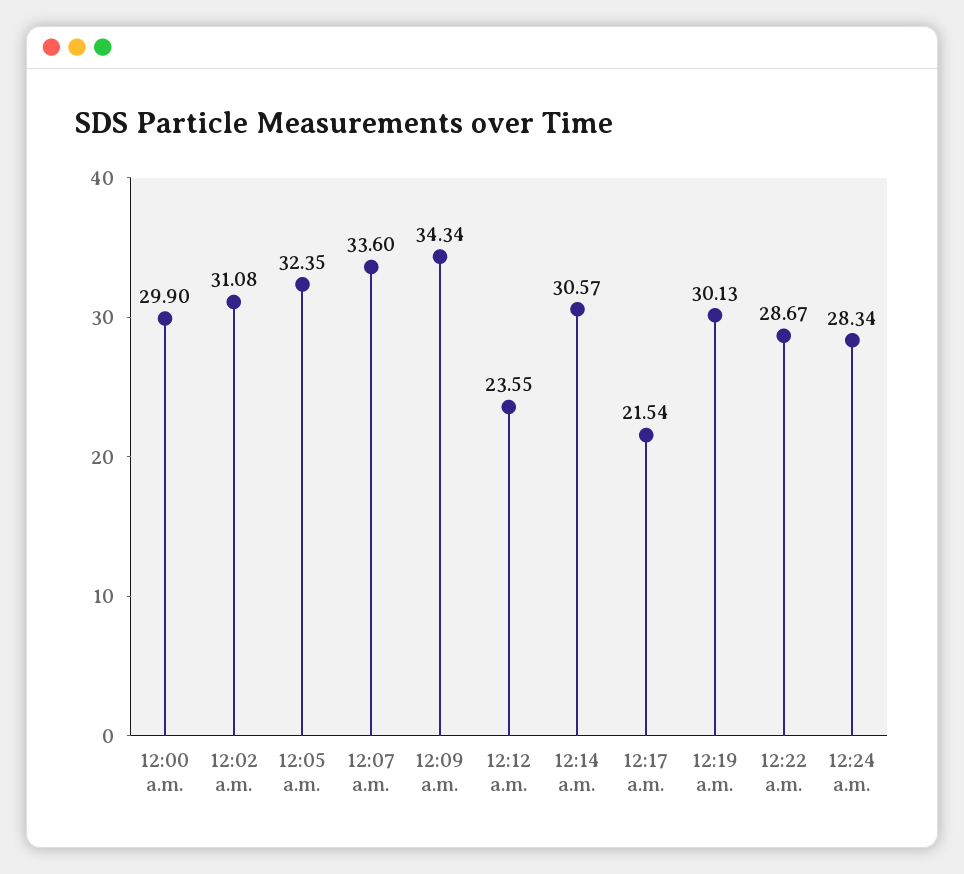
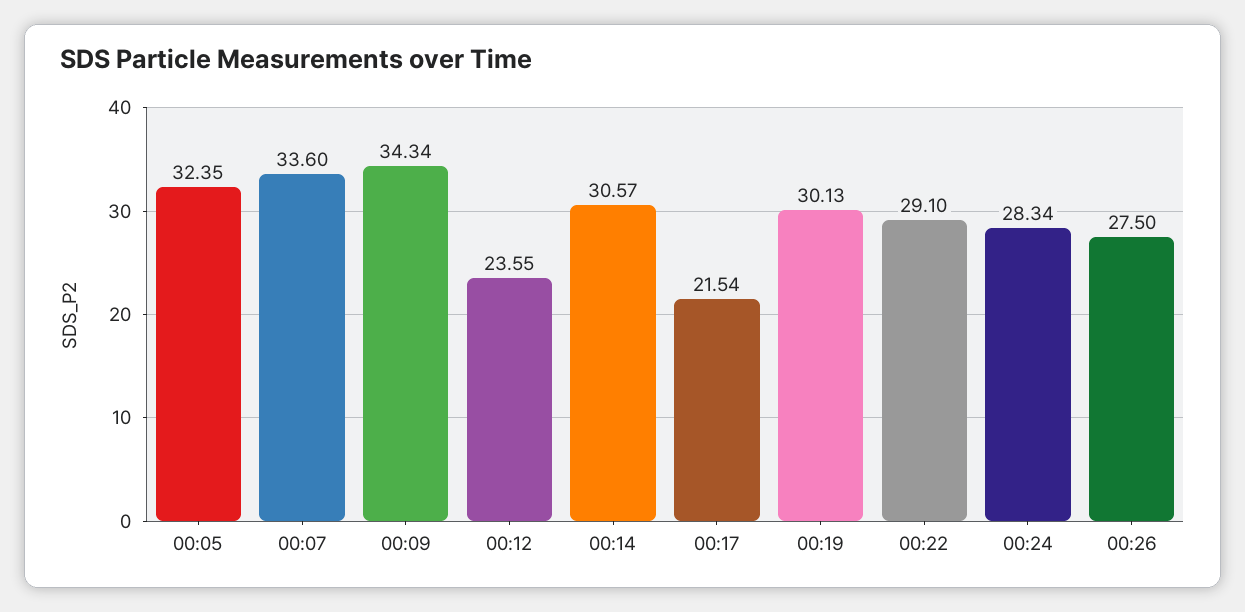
12:00 a.m.: 29.9 -> none
12:02 a.m.: 31.08 -> none
12:22 a.m.: 28.67 -> 29.1
00:26: none -> 27.5

